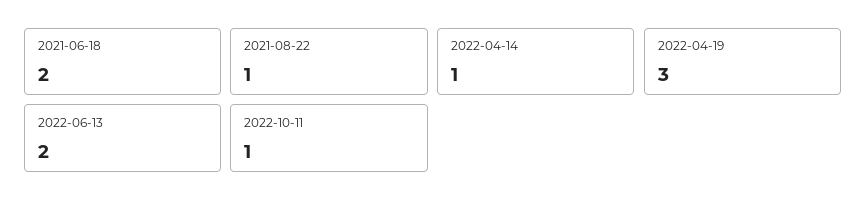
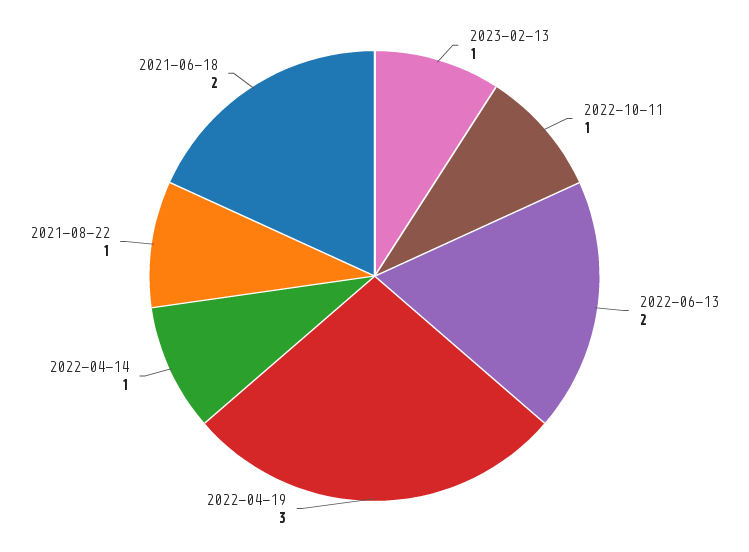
2023-02-13: none -> 1

